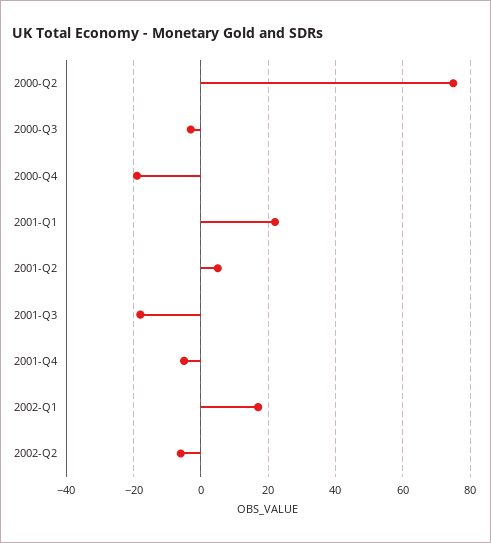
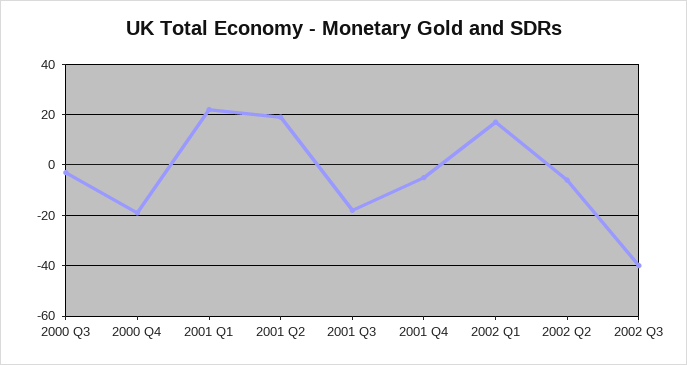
2000-Q2: 75 -> none
2001-Q2: 5 -> 20
2002 Q3: none -> -40

